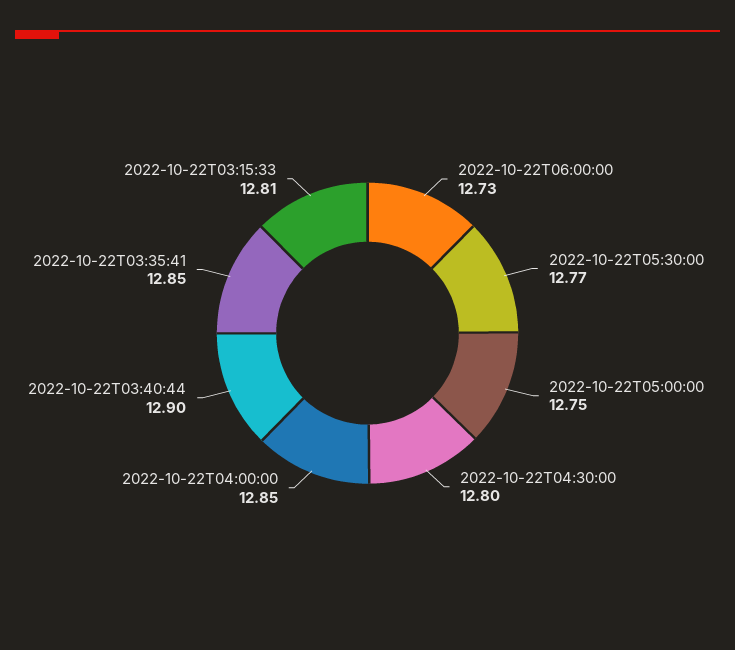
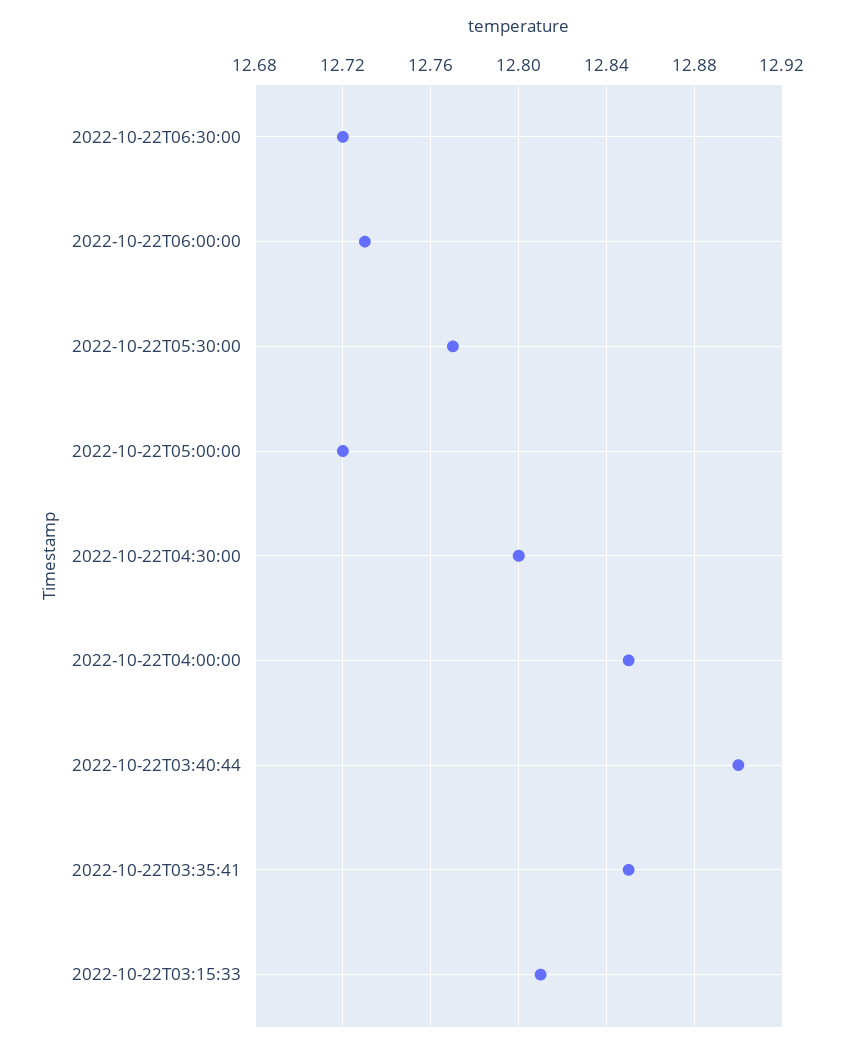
2022-10-22T05:00:00: 12.75 -> 12.72
2022-10-22T06:30:00: none -> 12.72

